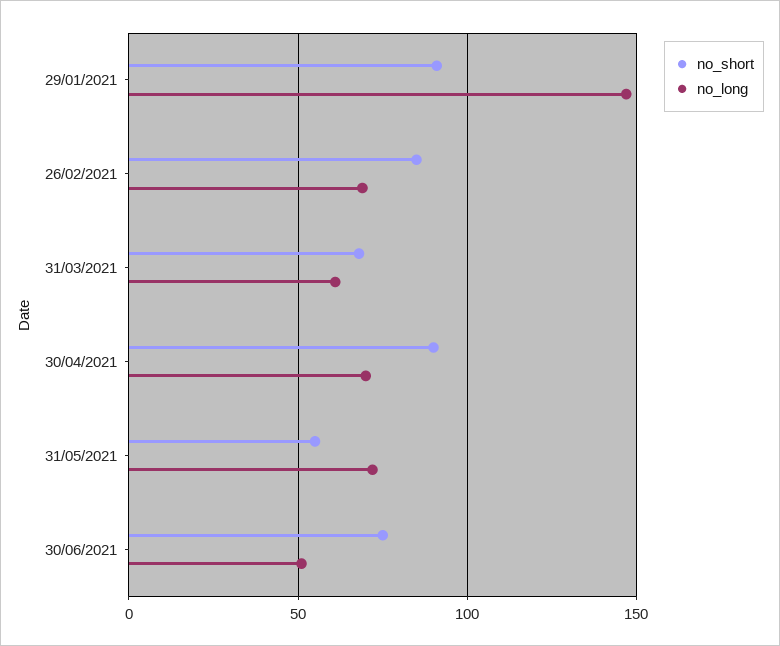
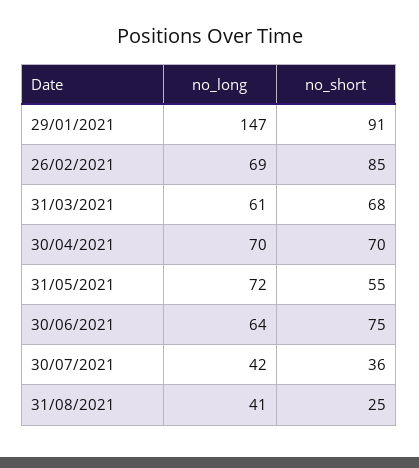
no_short, 30/04/2021: 90 -> 70
no_long, 30/06/2021: 50 -> 64
no_long, 30/07/2021: none -> 42
no_short, 30/07/2021: none -> 36
no_long, 31/08/2021: none -> 41
no_short, 31/08/2021: none -> 25

